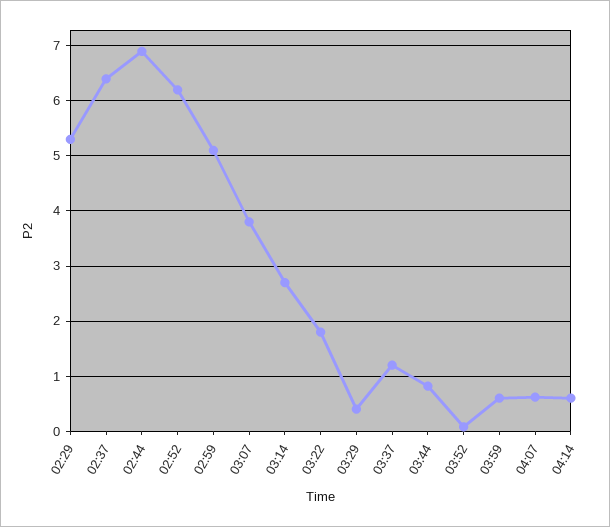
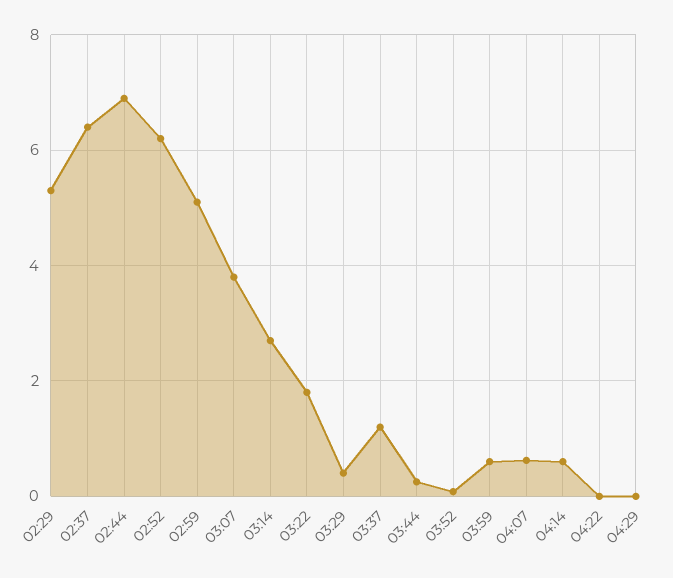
03:44: 0.8 -> 0.2
04:22: none -> 0
04:29: none -> 0

